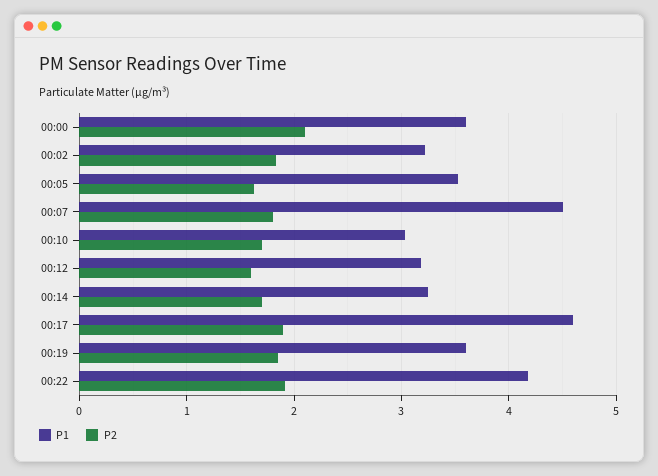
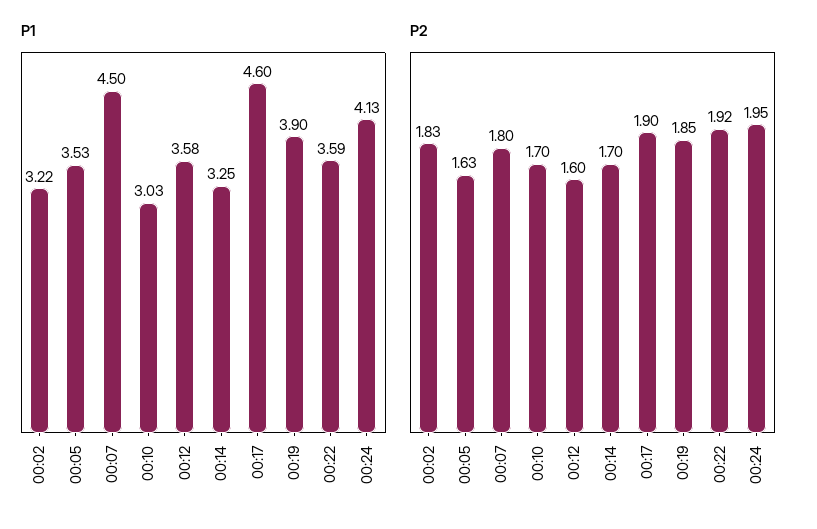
P1, 00:00: 3.6 -> none
P2, 00:00: 2.1 -> none
P1, 00:12: 3.2 -> 3.58
P1, 00:19: 3.6 -> 3.9
P1, 00:22: 4.2 -> 3.59
P1, 00:24: none -> 4.13
P2, 00:24: none -> 1.95

